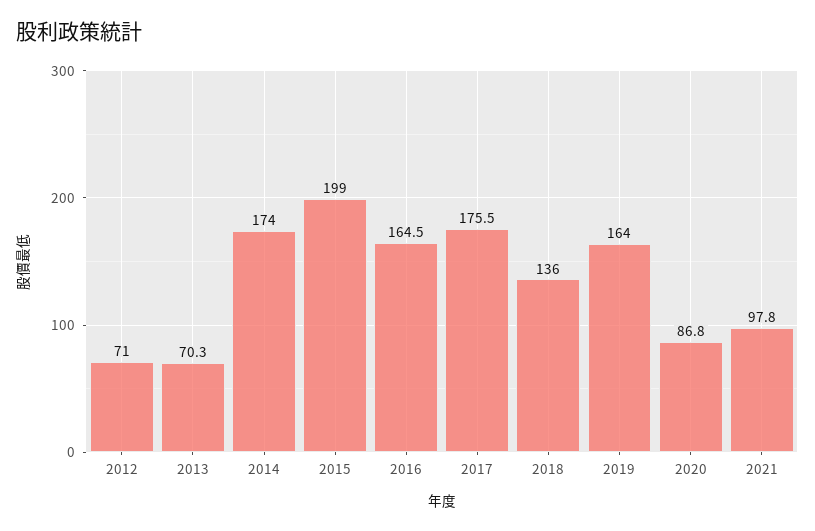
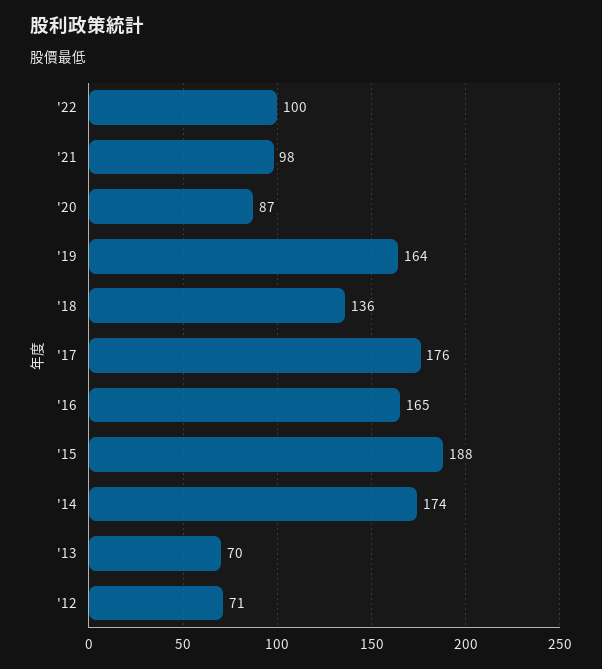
2015: 199 -> 188
'22: none -> 100

